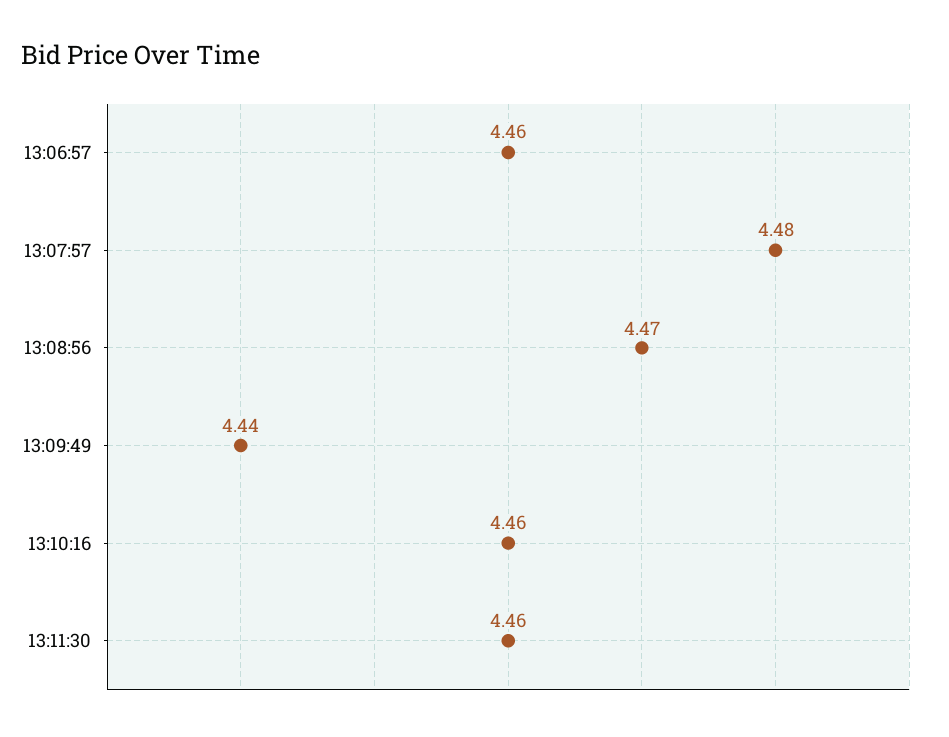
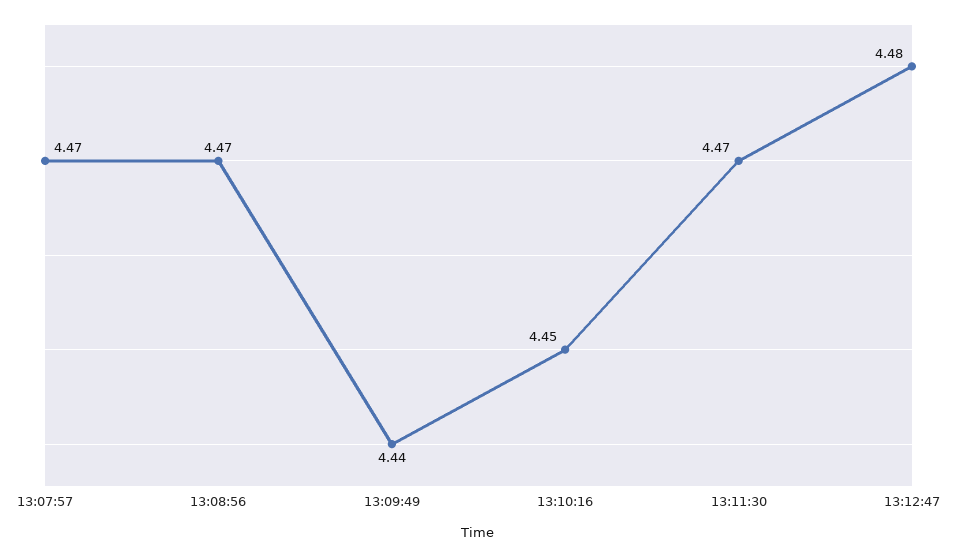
13:06:57: 4.46 -> none
13:07:57: 4.48 -> 4.47
13:10:16: 4.46 -> 4.45
13:11:30: 4.46 -> 4.47
13:12:47: none -> 4.48

